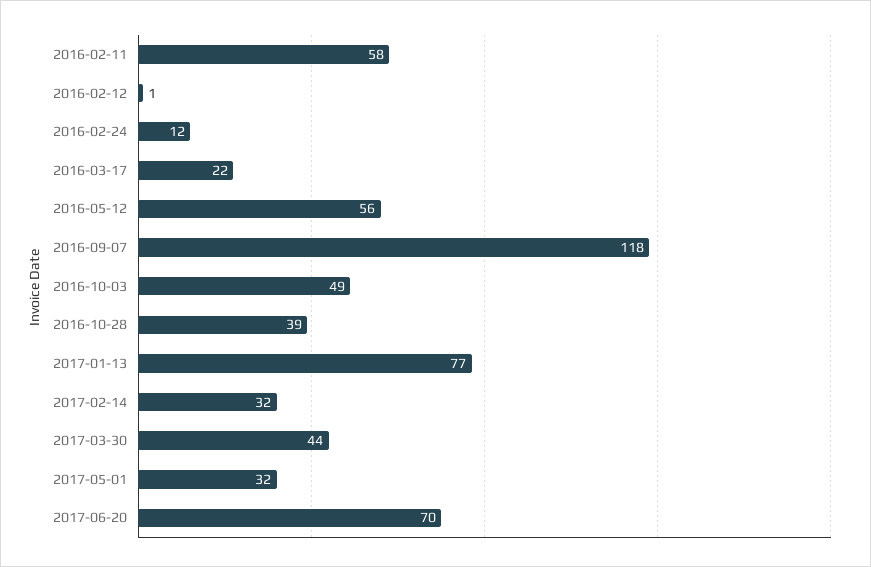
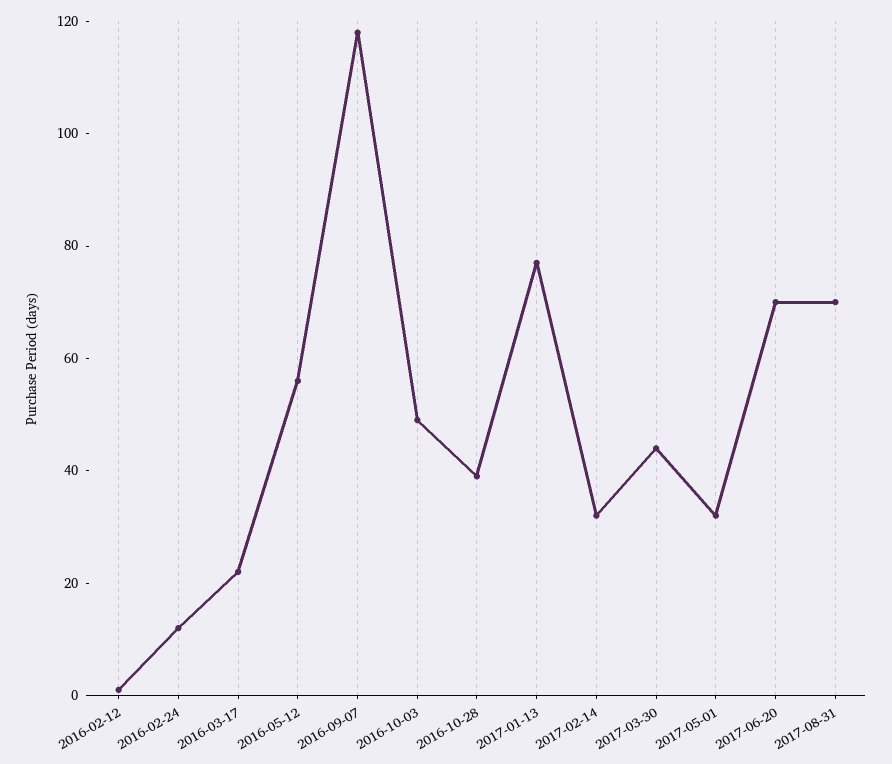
2016-02-11: 58 -> none
2017-08-31: none -> 70

